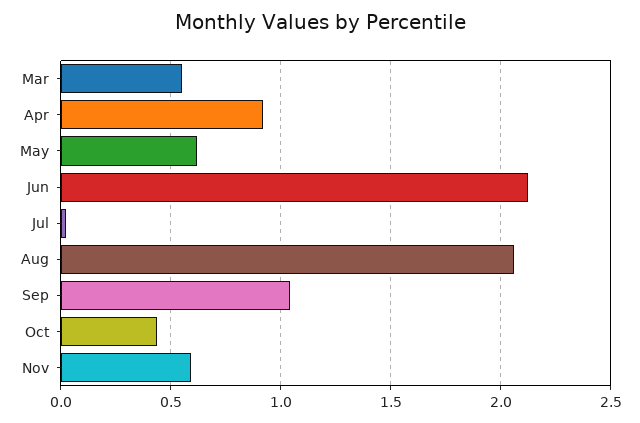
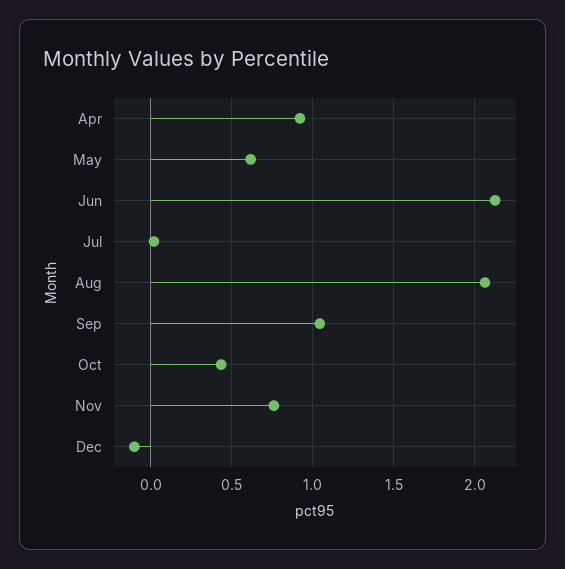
Mar: 0.55 -> none
Nov: 0.6 -> 0.75
Dec: none -> -0.1

